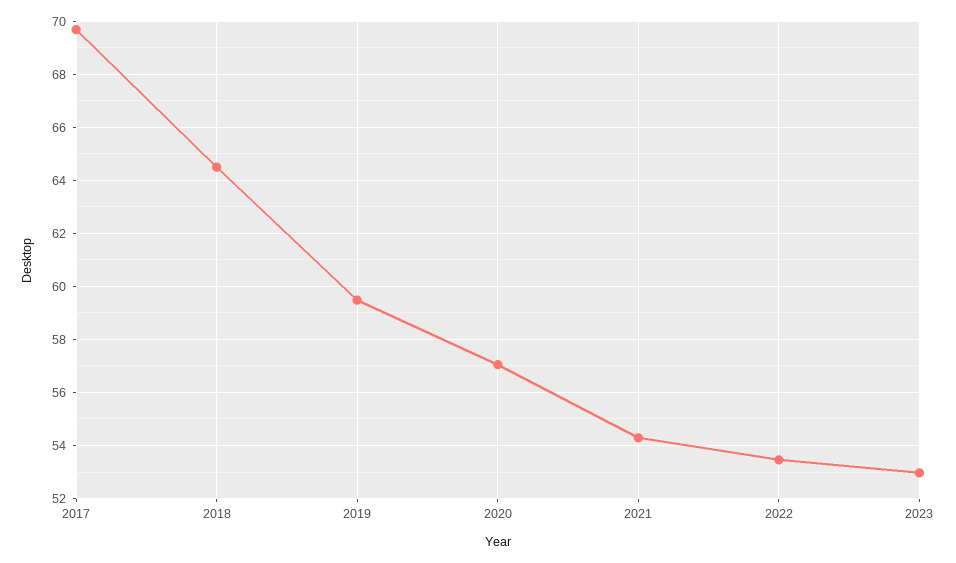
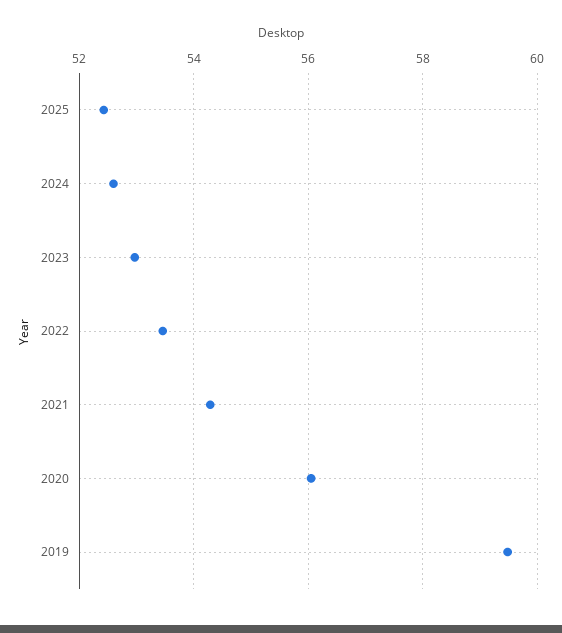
2017: 69.75 -> none
2018: 64.5 -> none
2020: 57 -> 56
2025: none -> 52.4
2024: none -> 52.6

